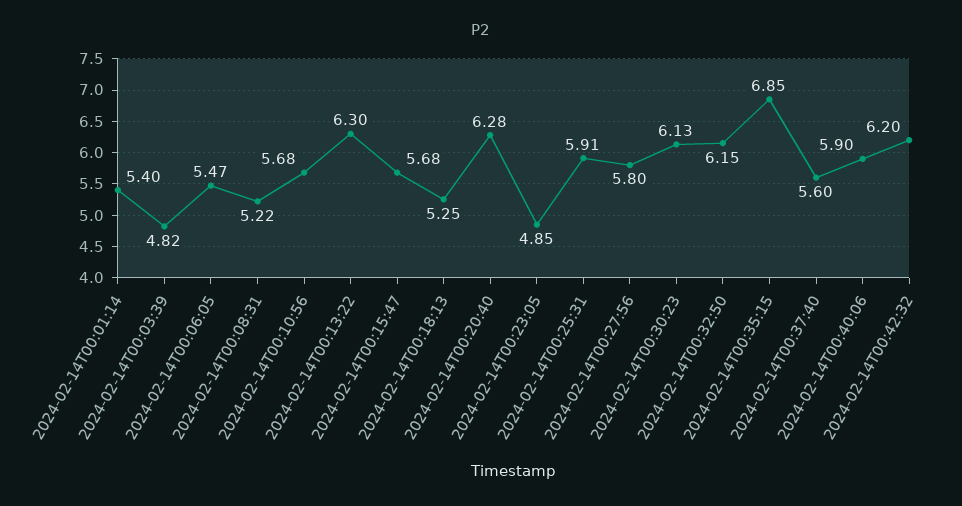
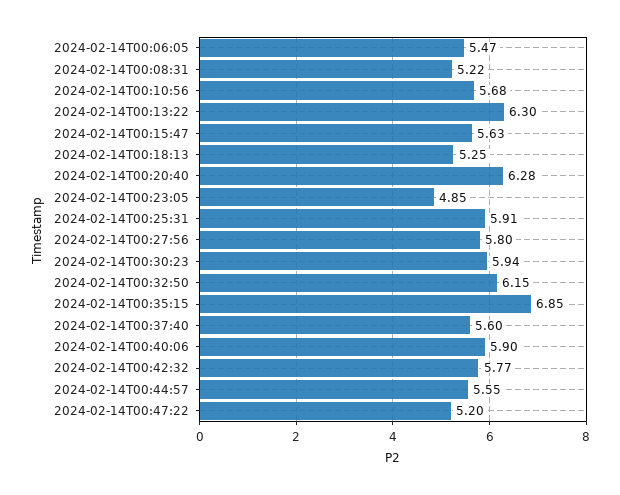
2024-02-14T00:01:14: 5.4 -> none
2024-02-14T00:03:39: 4.82 -> none
2024-02-14T00:15:47: 5.68 -> 5.63
2024-02-14T00:30:23: 6.13 -> 5.94
2024-02-14T00:42:32: 6.2 -> 5.77
2024-02-14T00:44:57: none -> 5.55
2024-02-14T00:47:22: none -> 5.2

